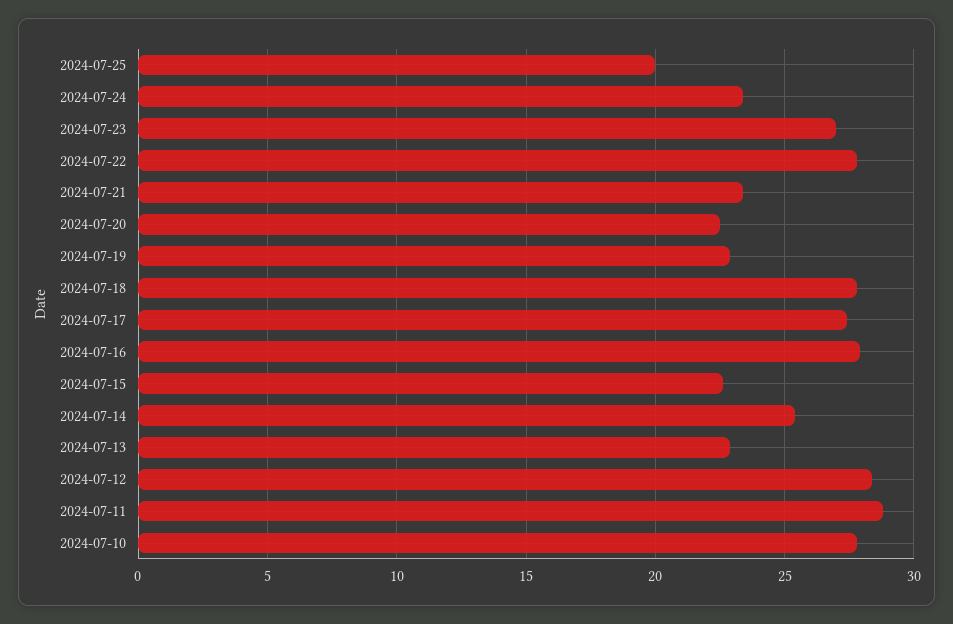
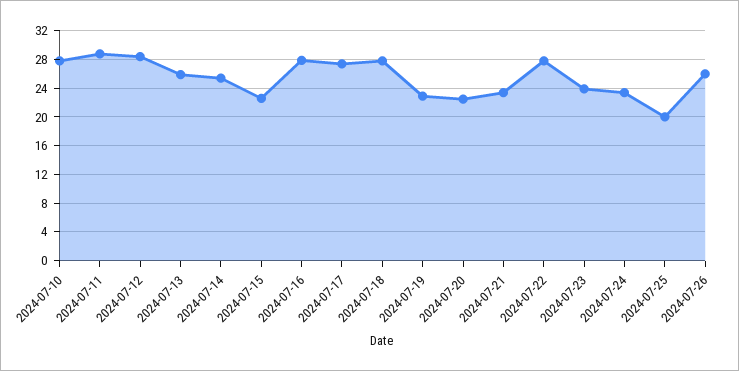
2024-07-23: 27 -> 24
2024-07-13: 23 -> 26
2024-07-26: none -> 26

